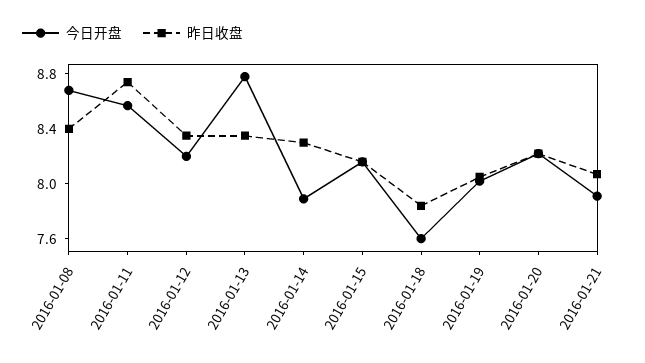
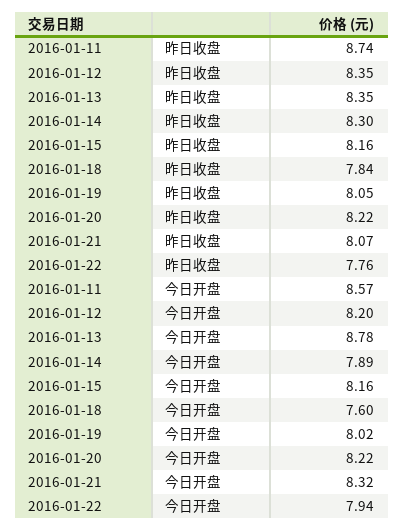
今日开盘, 2016-01-08: 8.7 -> none
昨日收盘, 2016-01-08: 8.4 -> none
今日开盘, 2016-01-21: 7.9 -> 8.32
昨日收盘, 2016-01-22: none -> 7.76
今日开盘, 2016-01-22: none -> 7.94

